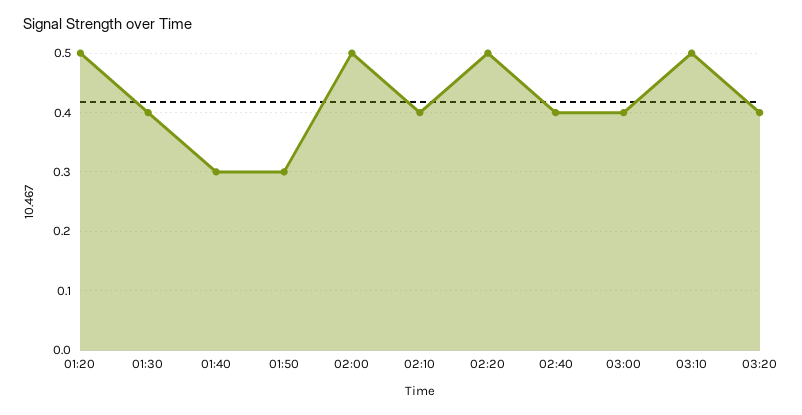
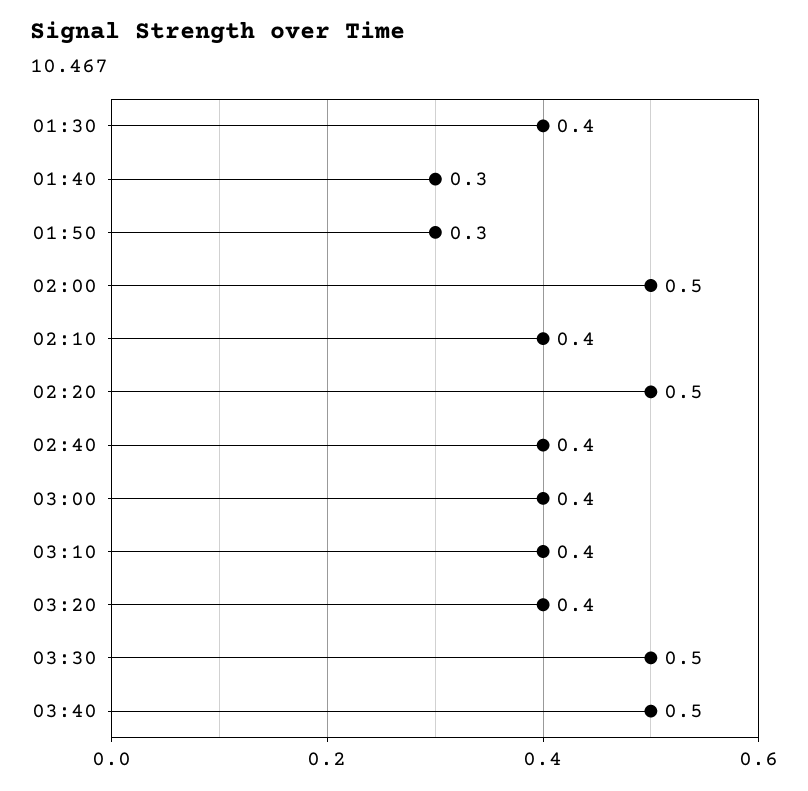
01:20: 0.5 -> none
03:10: 0.5 -> 0.4
03:30: none -> 0.5
03:40: none -> 0.5

